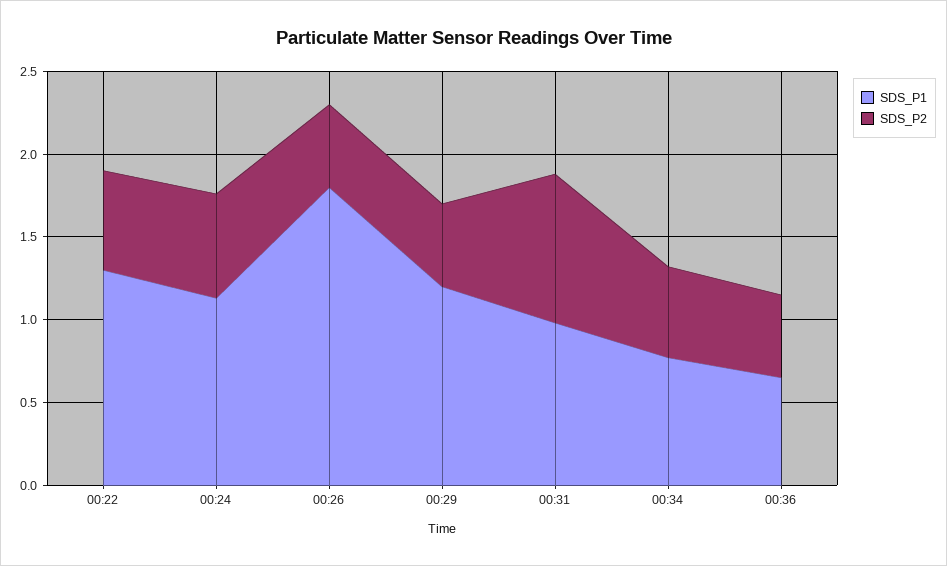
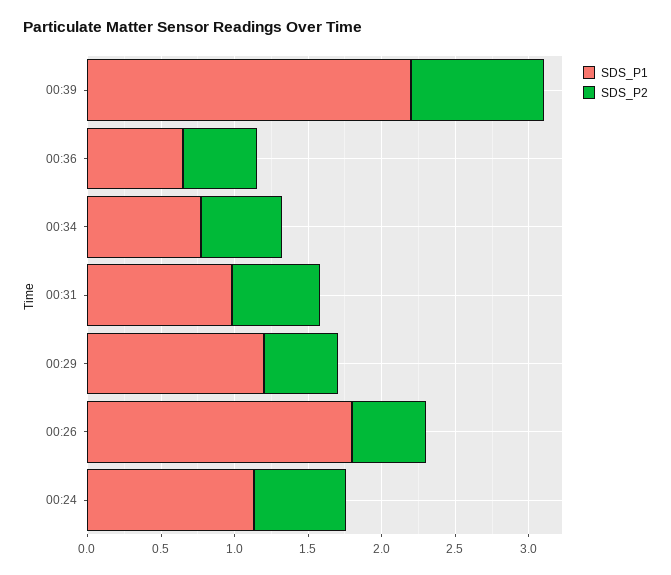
SDS_P1, 00:22: 1.3 -> none
SDS_P2, 00:22: 0.6 -> none
SDS_P2, 00:31: 0.9 -> 0.6
SDS_P1, 00:39: none -> 2.2
SDS_P2, 00:39: none -> 0.9

